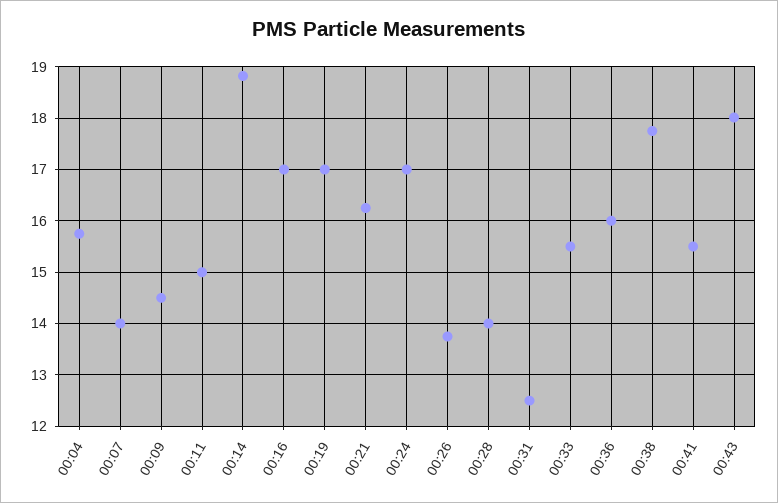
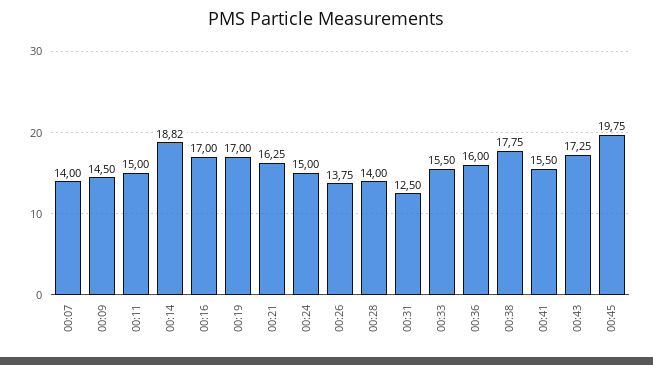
00:04: 15.8 -> none
00:24: 17 -> 15
00:43: 18 -> 17.25
00:45: none -> 19.75

